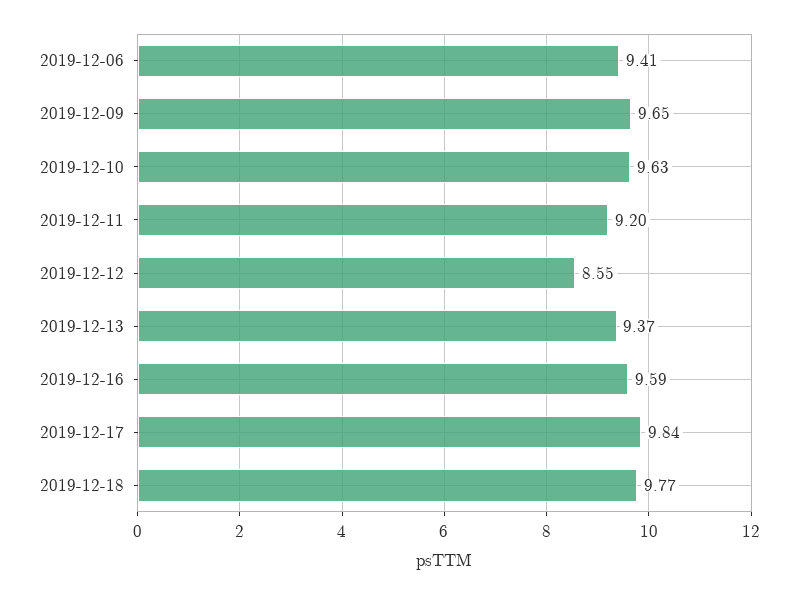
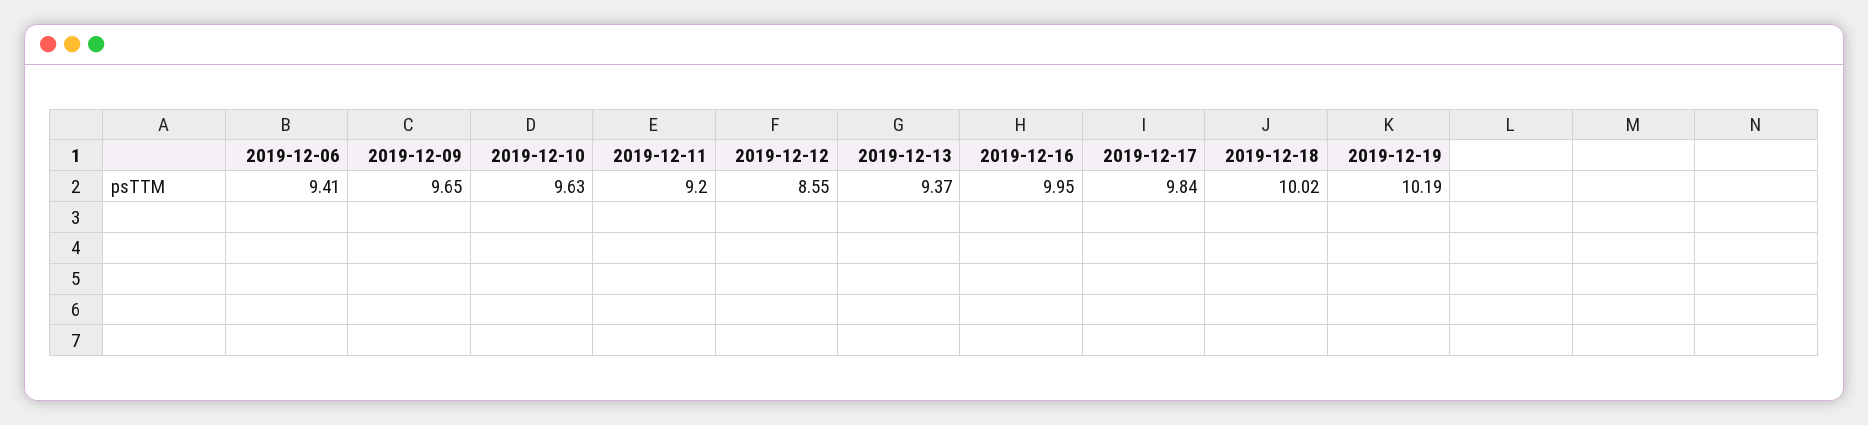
2019-12-16: 9.59 -> 9.95
2019-12-18: 9.77 -> 10.02
2019-12-19: none -> 10.19

